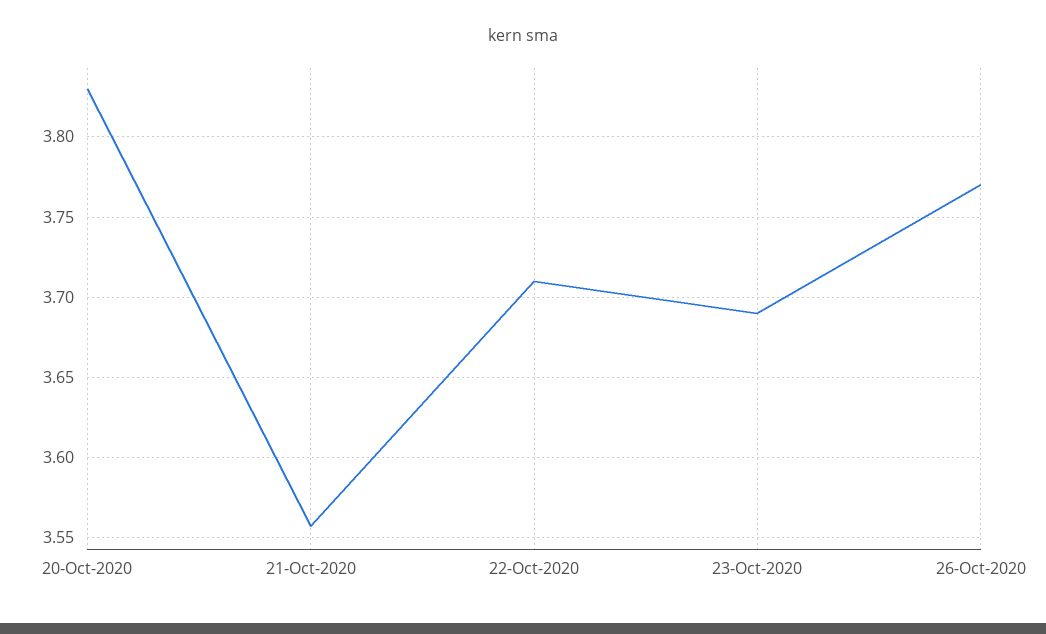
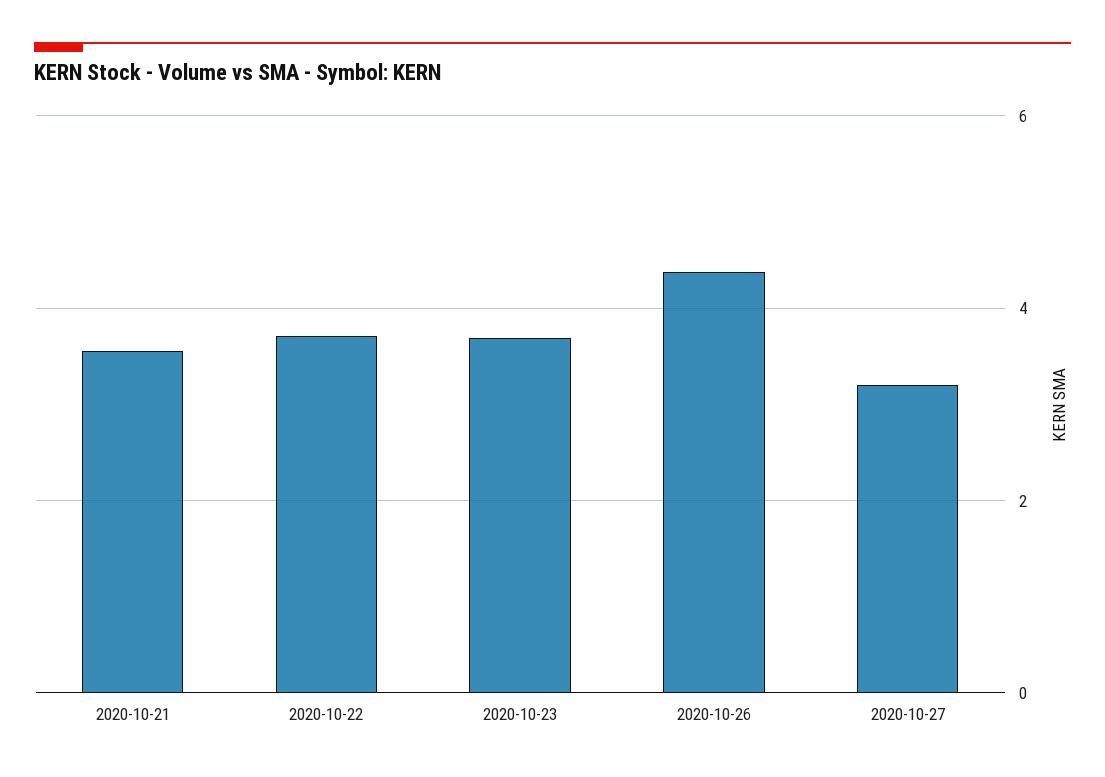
20-Oct-2020: 3.83 -> none
26-Oct-2020: 3.77 -> 4.4
2020-10-27: none -> 3.2

